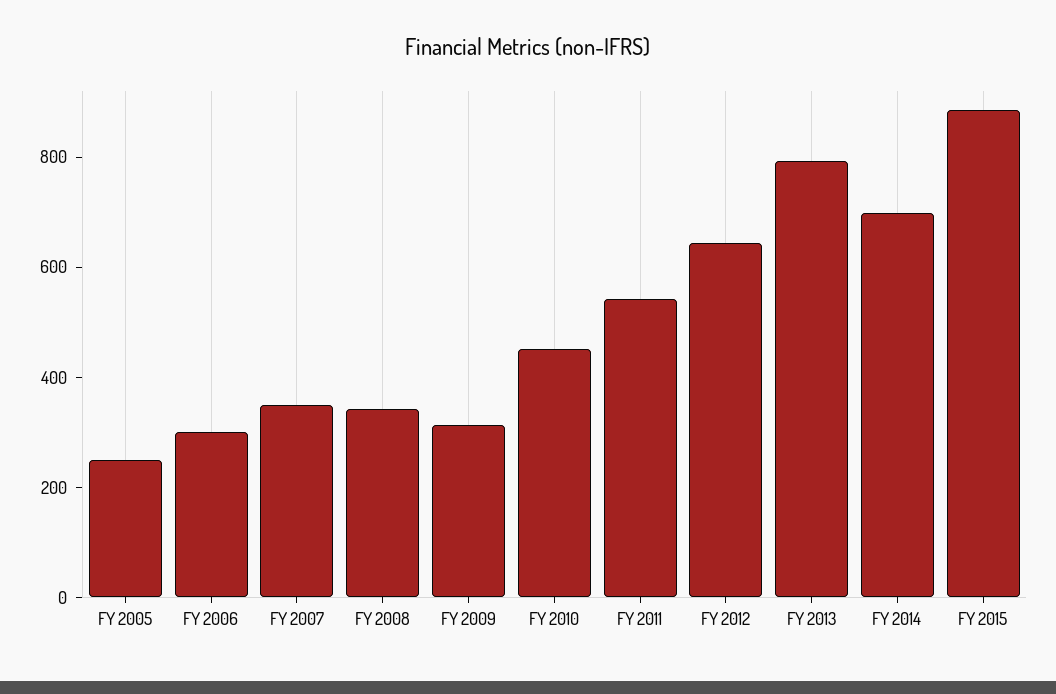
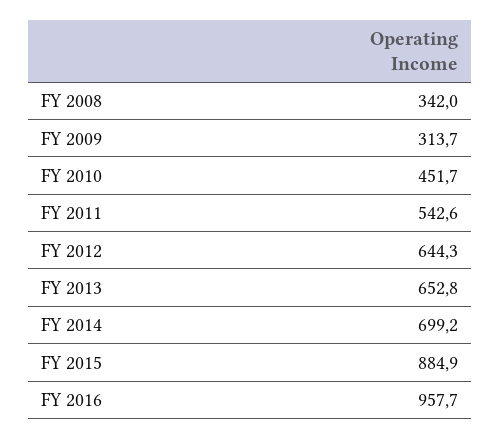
FY 2005: 250 -> none
FY 2006: 300 -> none
FY 2007: 350 -> none
FY 2013: 800 -> 652.8
FY 2016: none -> 957.7

